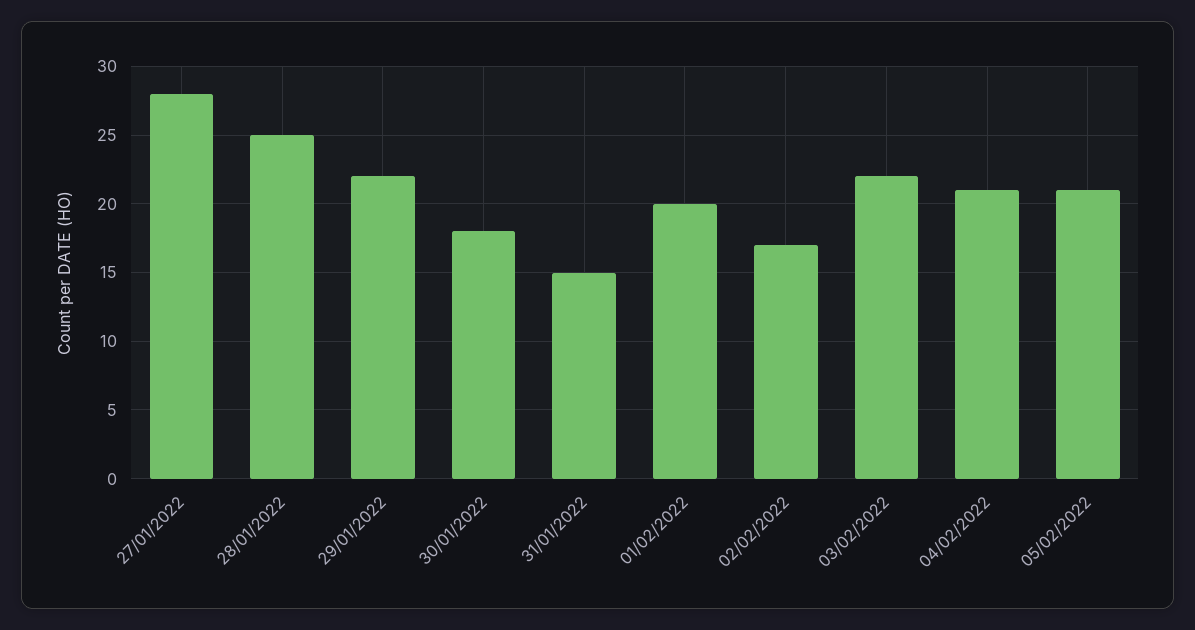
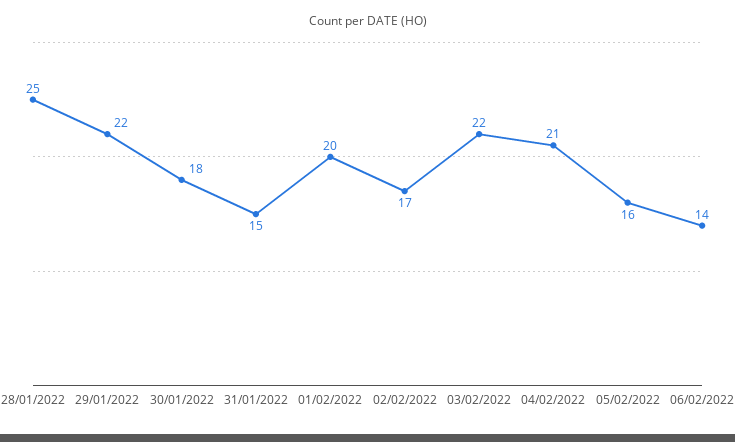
27/01/2022: 28 -> none
05/02/2022: 21 -> 16
06/02/2022: none -> 14

